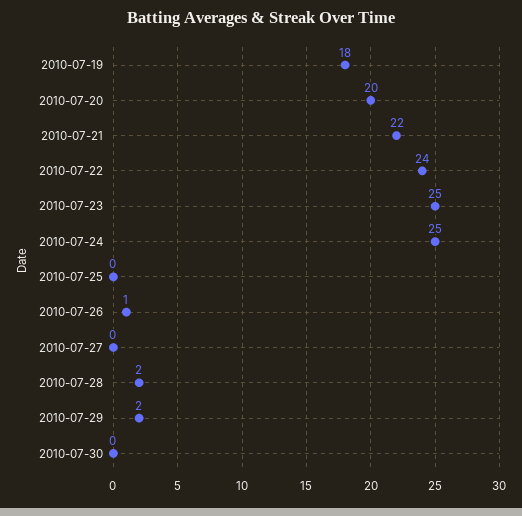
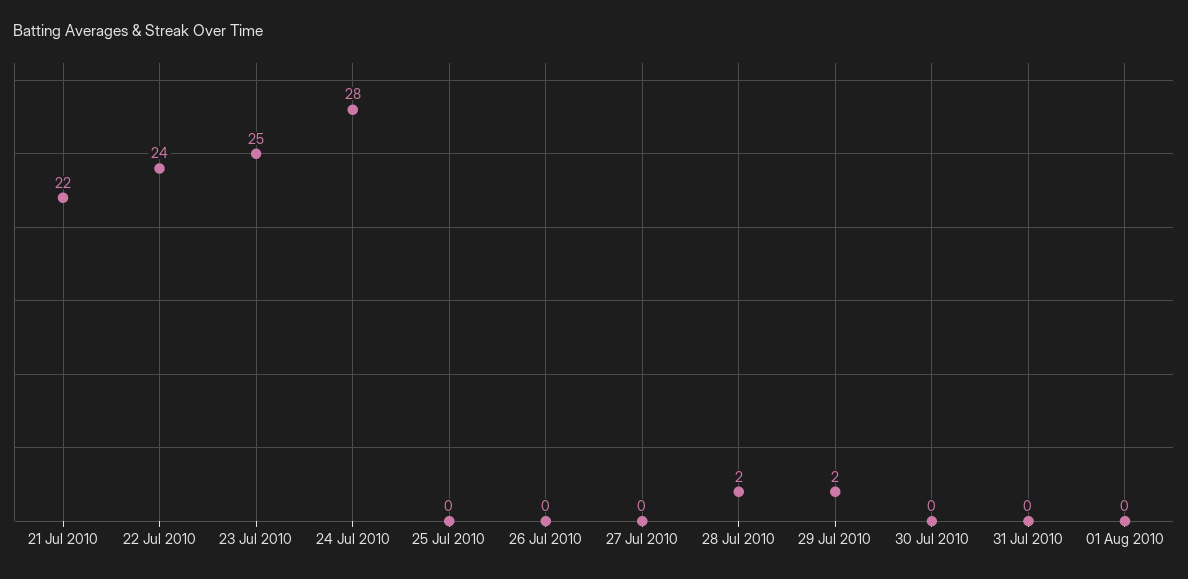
2010-07-19: 18 -> none
2010-07-20: 20 -> none
2010-07-24: 25 -> 28
2010-07-26: 1 -> 0
31 Jul 2010: none -> 0
01 Aug 2010: none -> 0

